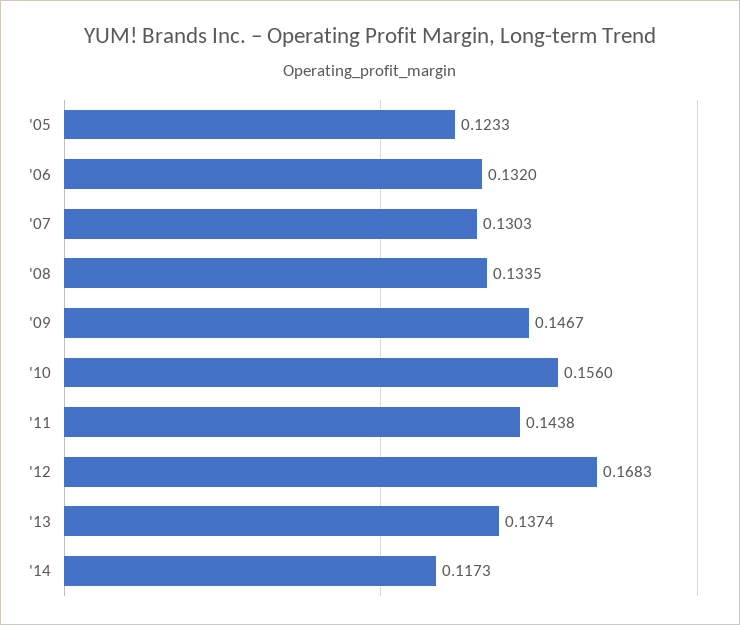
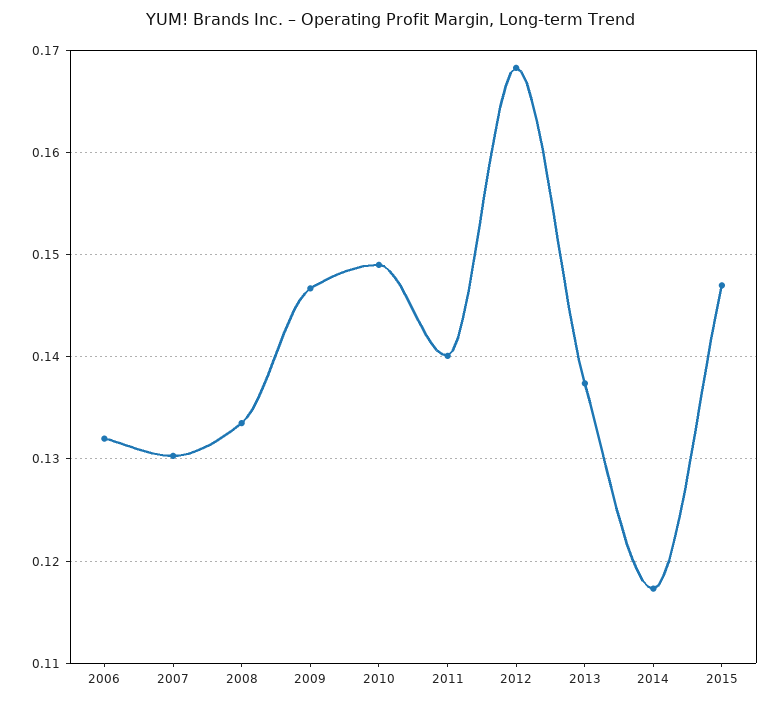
'05: 0.1233 -> none
'10: 0.156 -> 0.149
'11: 0.1438 -> 0.14
2015: none -> 0.147

